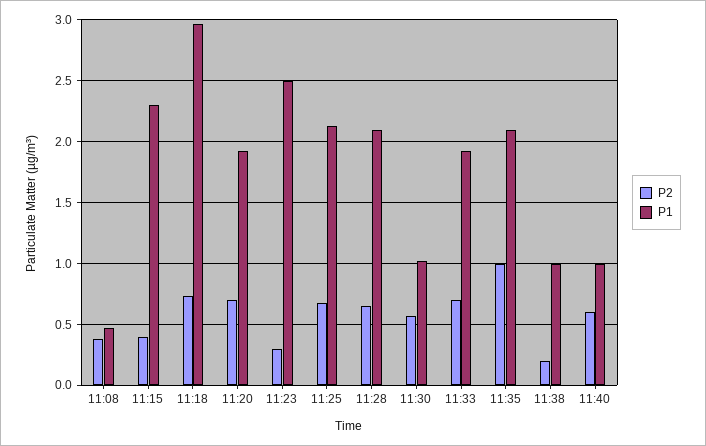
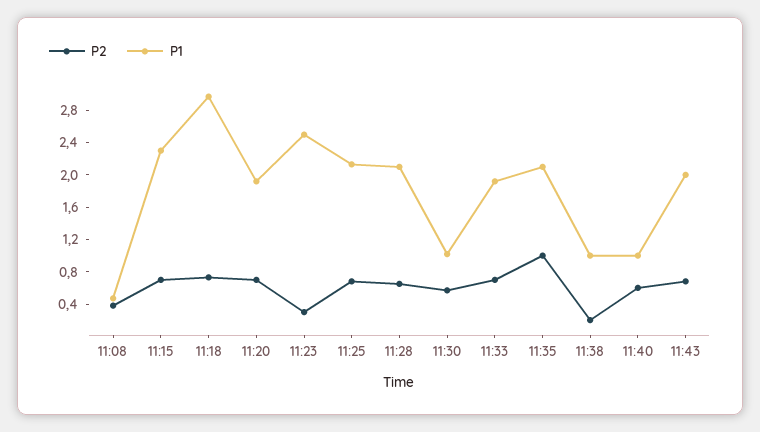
P2, 11:15: 0.4 -> 0.7
P2, 11:43: none -> 0.7
P1, 11:43: none -> 2

